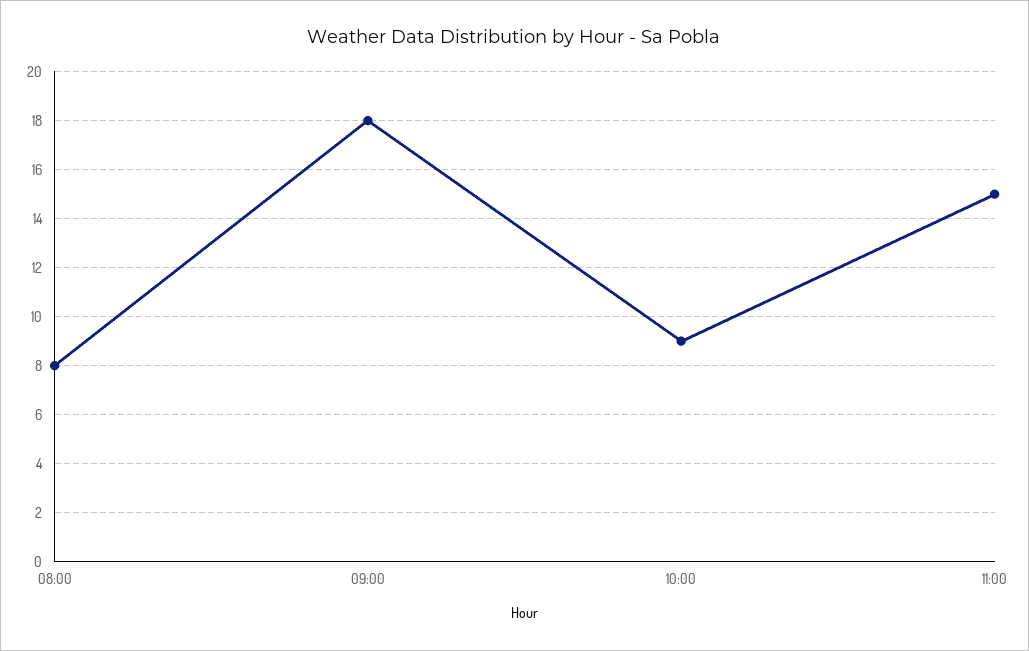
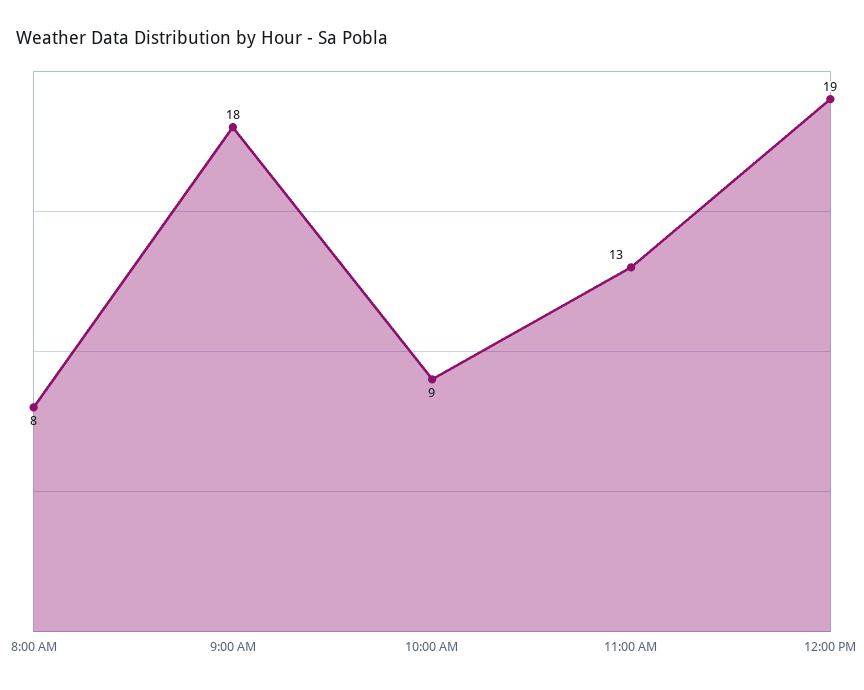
11:00: 15 -> 13
12:00 PM: none -> 19

